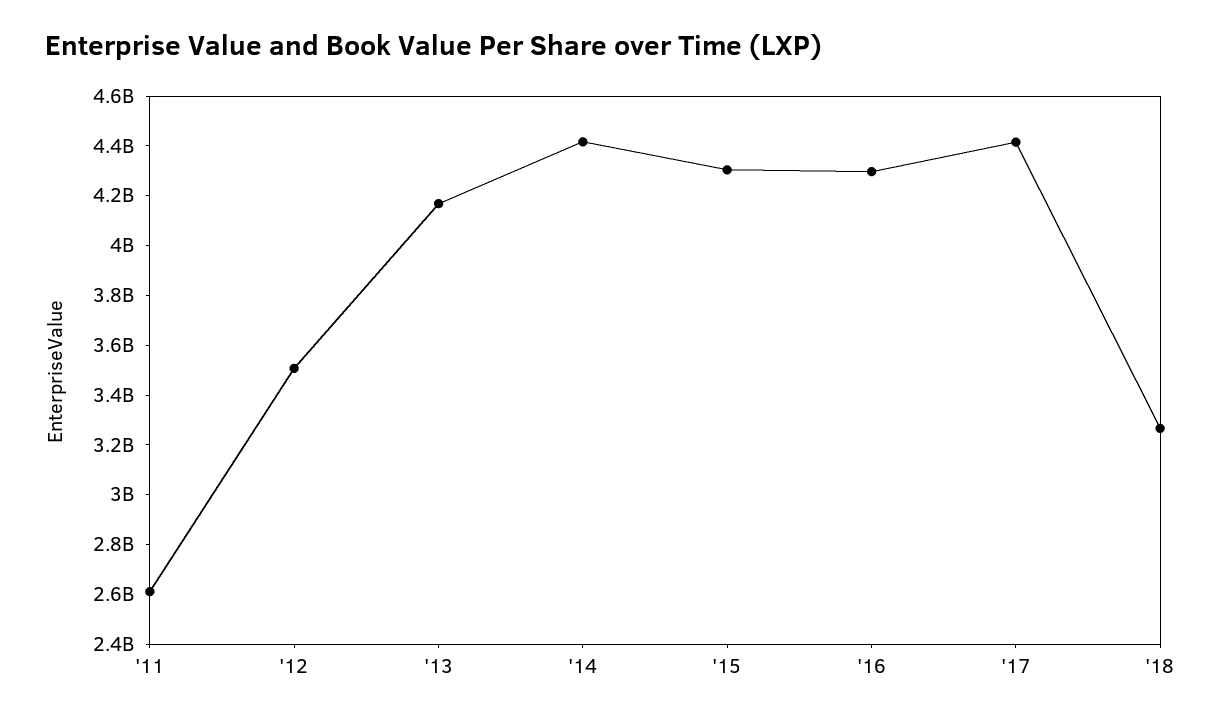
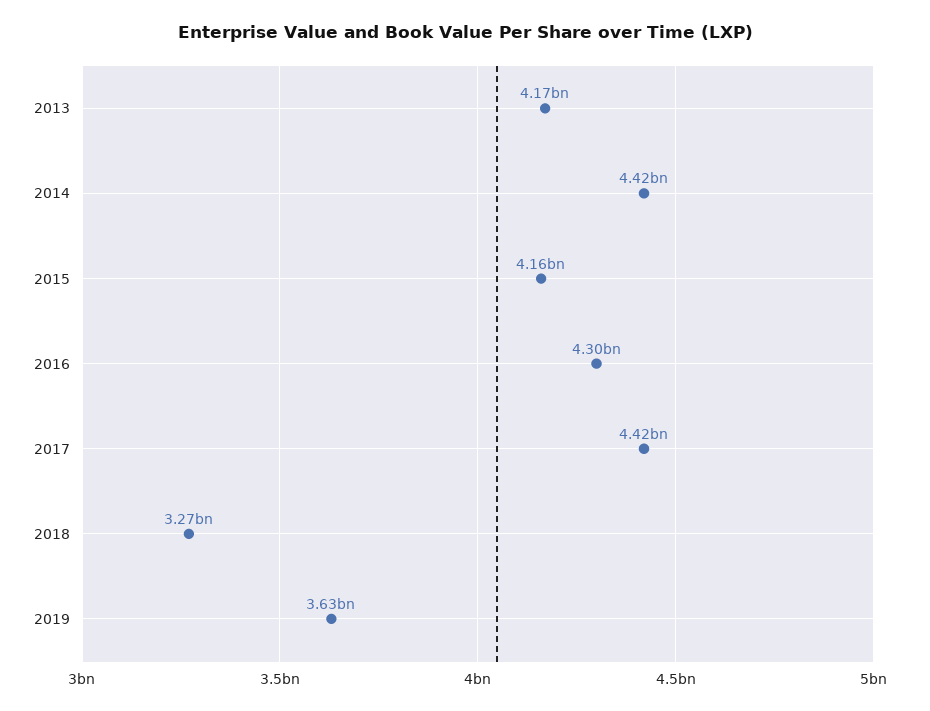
'11: 2600000000 -> none
'12: 3500000000 -> none
'15: 4300000000 -> 4160000000
2019: none -> 3630000000

